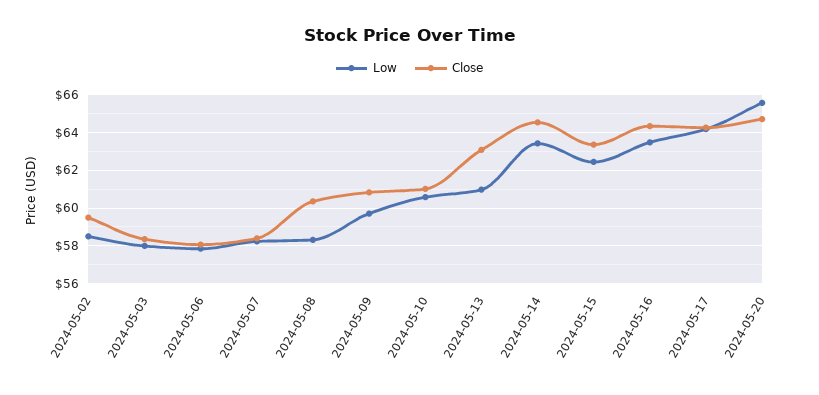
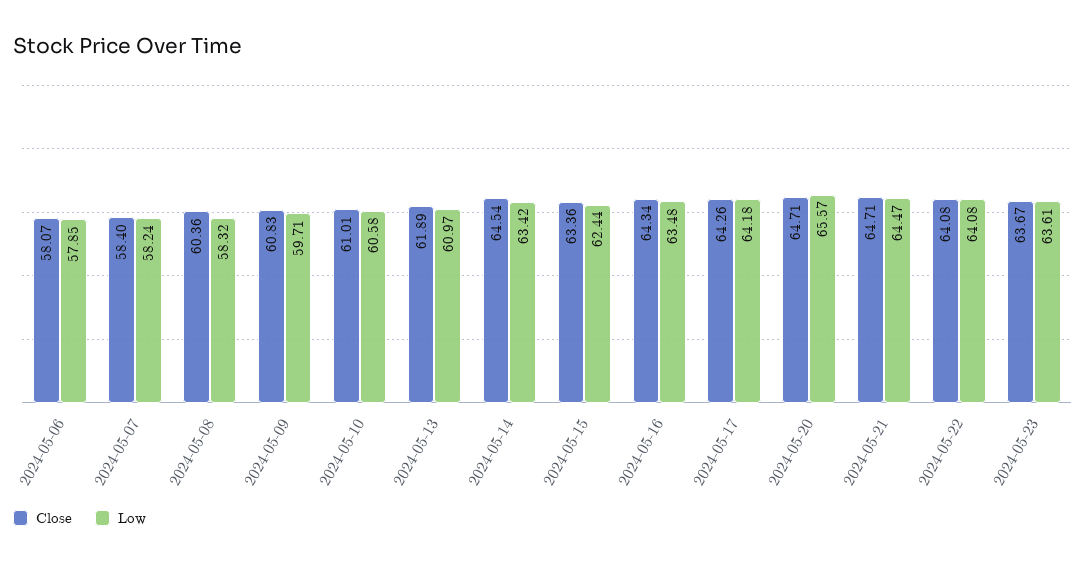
Low, 2024-05-02: 58.5 -> none
Close, 2024-05-02: 59.5 -> none
Low, 2024-05-03: 58 -> none
Close, 2024-05-03: 58.5 -> none
Close, 2024-05-13: 63 -> 61.89
Close, 2024-05-21: none -> 64.71
Low, 2024-05-21: none -> 64.47
Close, 2024-05-22: none -> 64.08
Low, 2024-05-22: none -> 64.08
Close, 2024-05-23: none -> 63.67
Low, 2024-05-23: none -> 63.61

